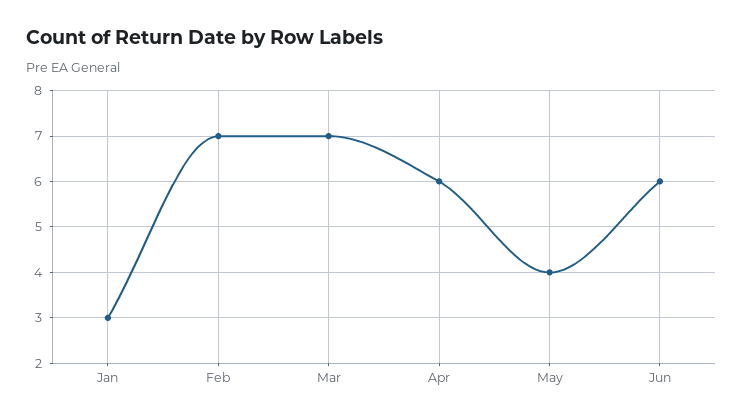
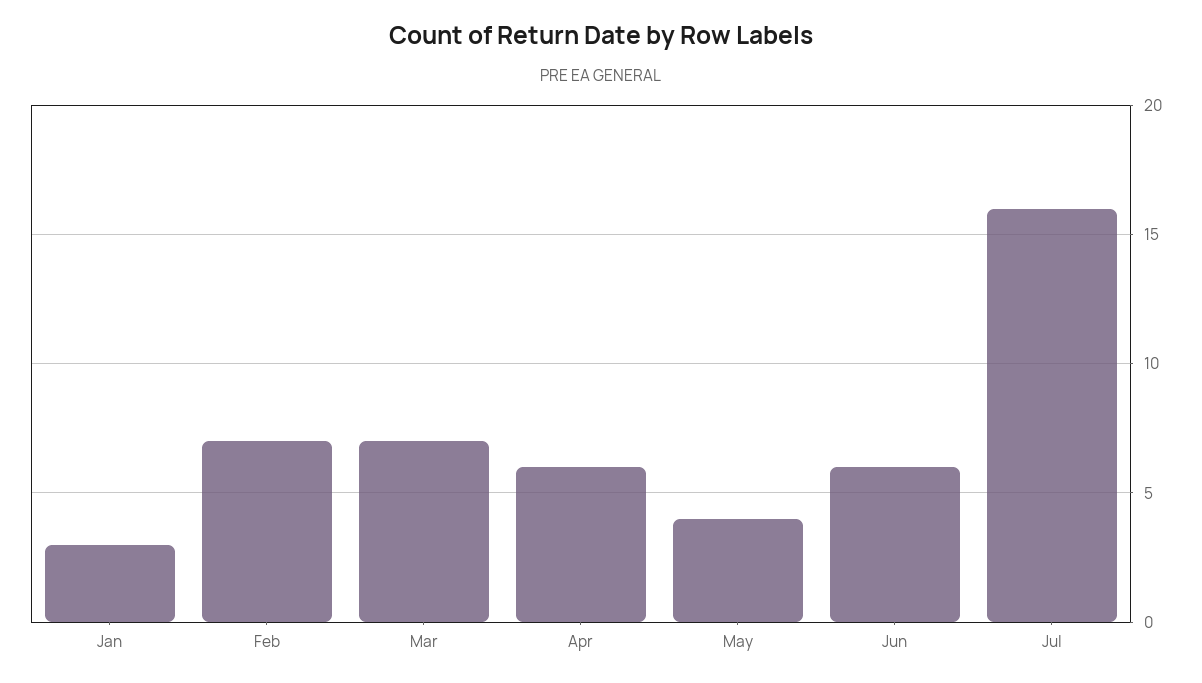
Jul: none -> 16

